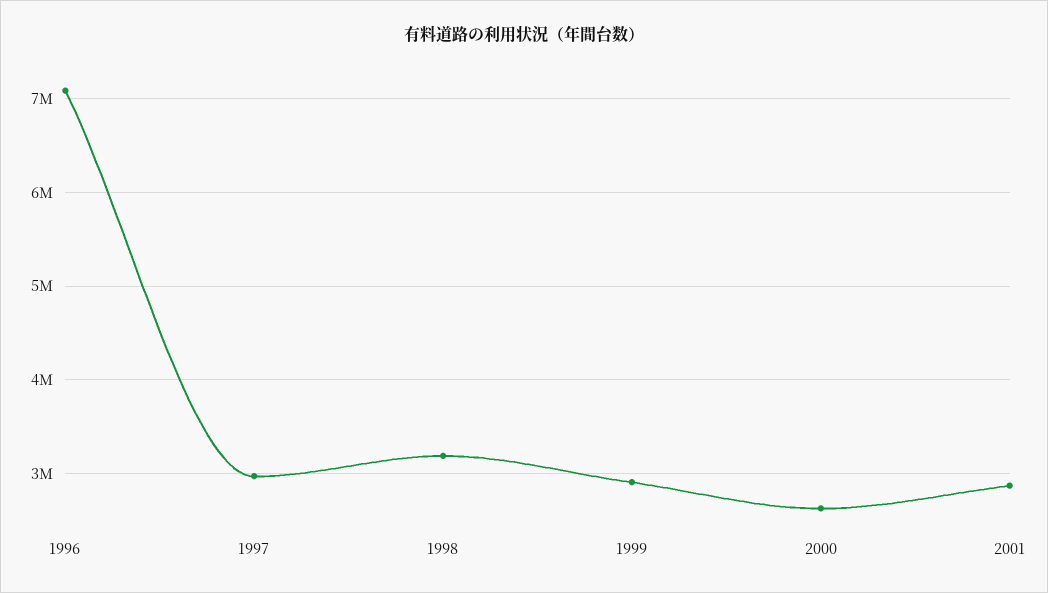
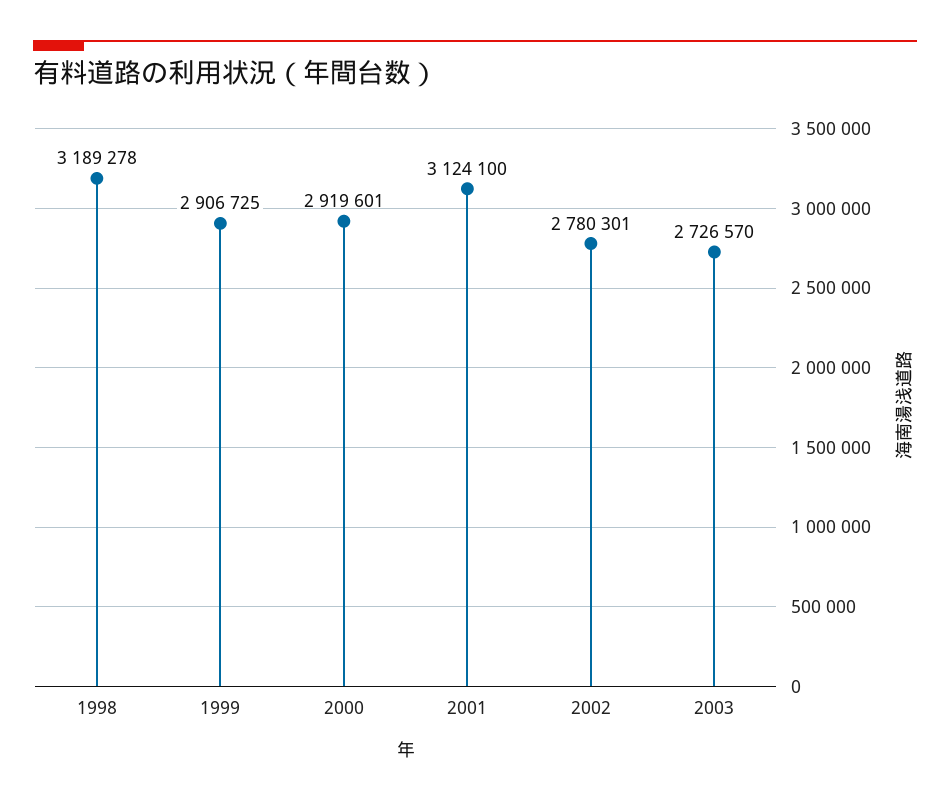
1996: 7100000 -> none
1997: 3000000 -> none
2000: 2600000 -> 2919601
2001: 2900000 -> 3124100
2002: none -> 2780301
2003: none -> 2726570

